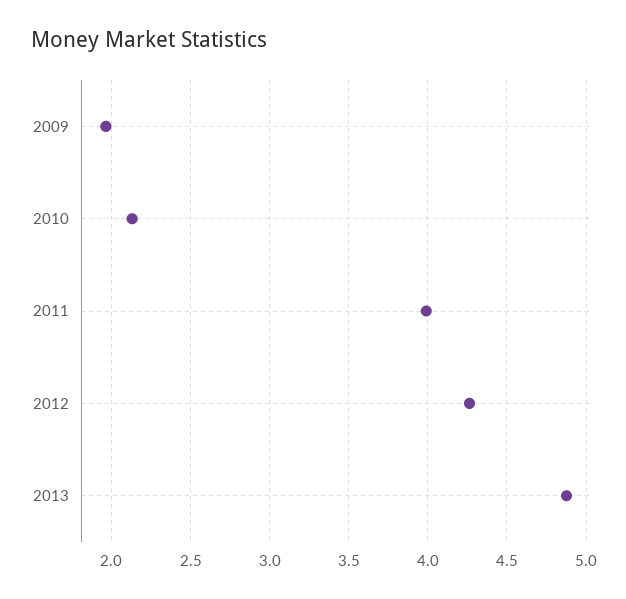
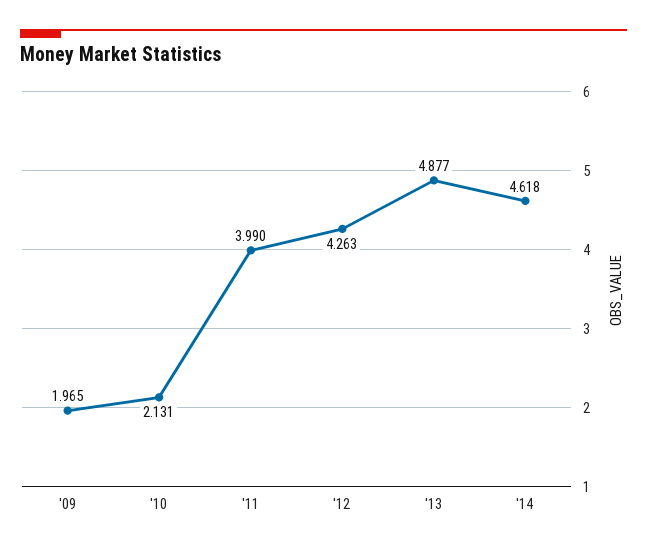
'14: none -> 4.618

